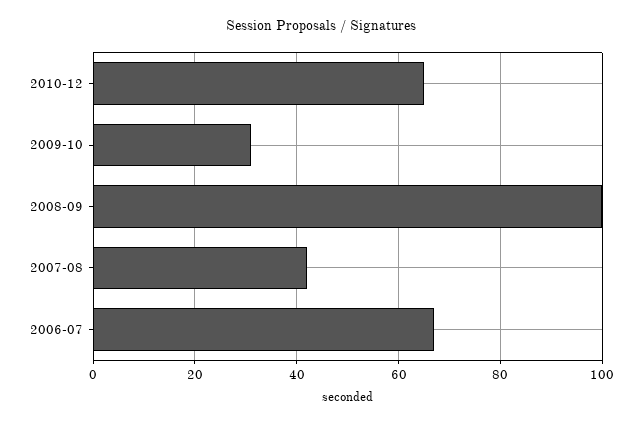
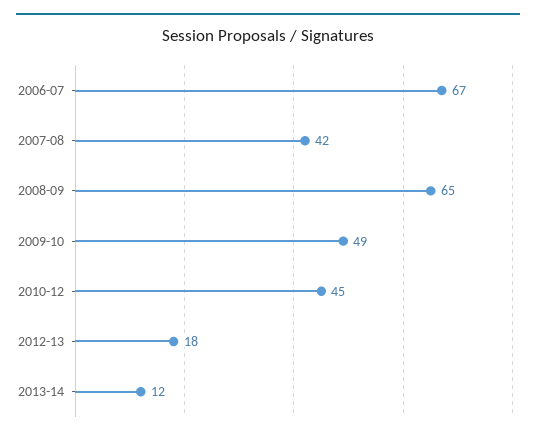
2010-12: 65 -> 45
2009-10: 30 -> 49
2008-09: 100 -> 65
2012-13: none -> 18
2013-14: none -> 12

